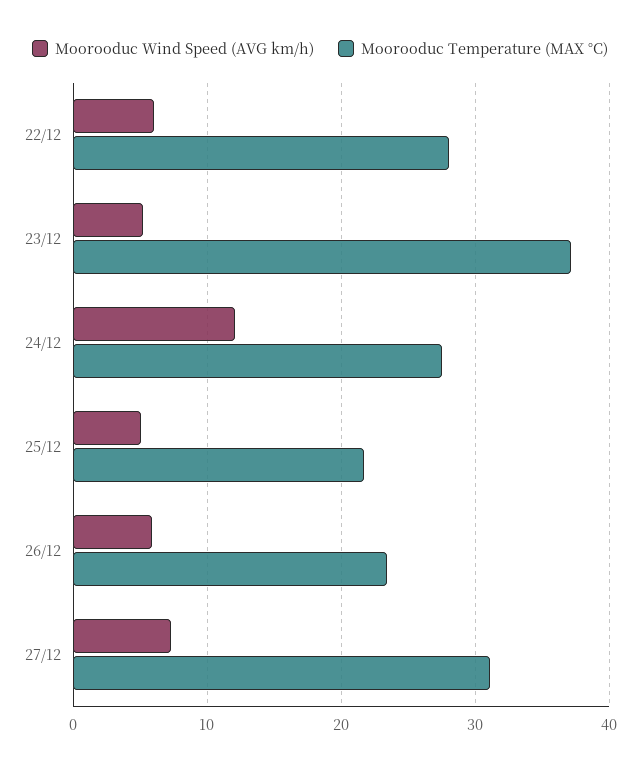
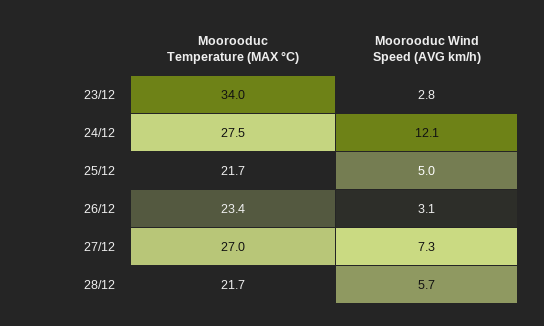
Moorooduc Wind Speed (AVG km/h), 22/12: 6 -> none
Moorooduc Temperature (MAX °C), 22/12: 28 -> none
Moorooduc Wind Speed (AVG km/h), 23/12: 5 -> 2.8
Moorooduc Temperature (MAX °C), 23/12: 37 -> 34
Moorooduc Wind Speed (AVG km/h), 26/12: 6 -> 3.1
Moorooduc Temperature (MAX °C), 27/12: 31 -> 27
Moorooduc Temperature (MAX °C), 28/12: none -> 21.7
Moorooduc Wind Speed (AVG km/h), 28/12: none -> 5.7

